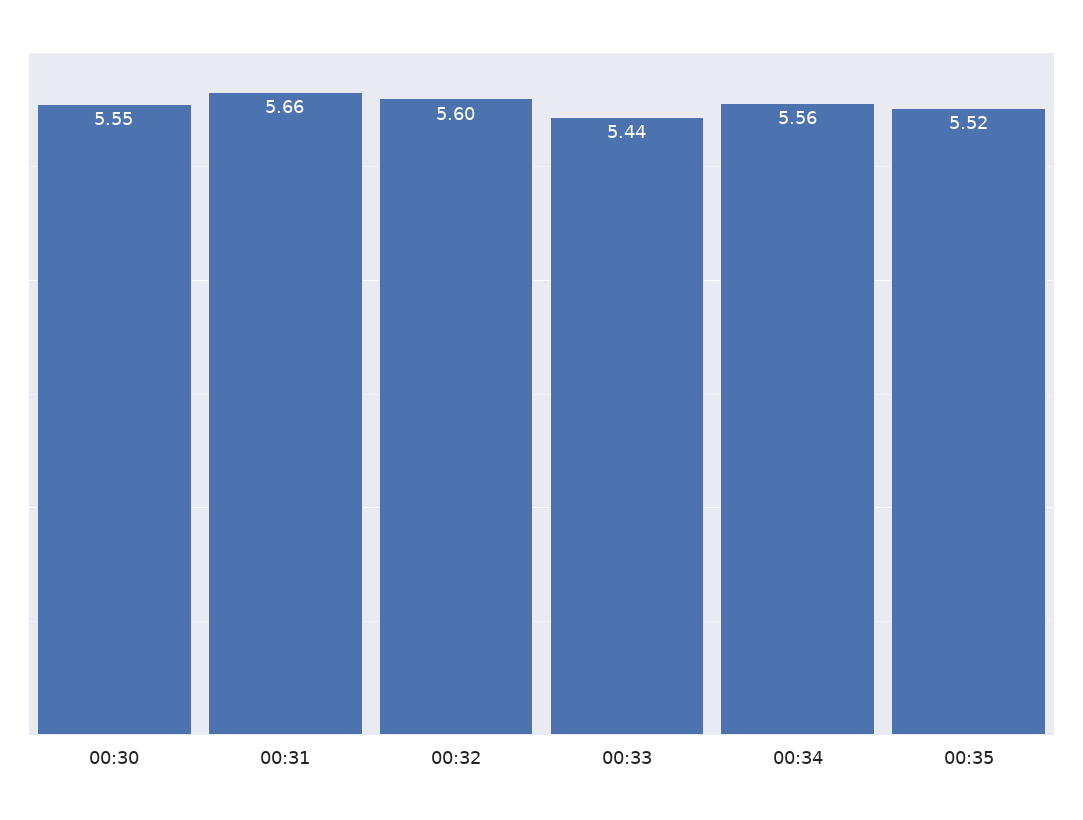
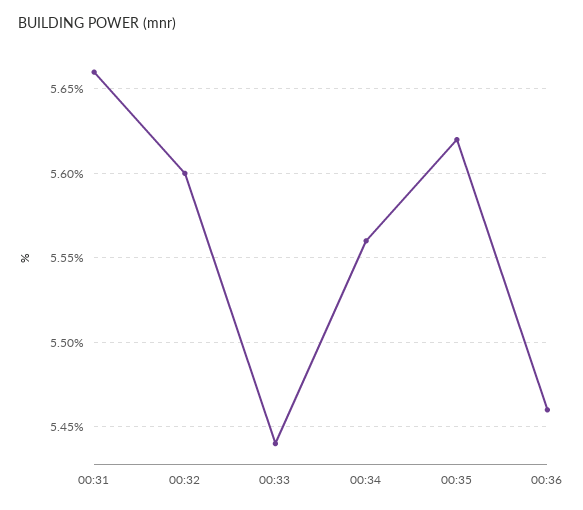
00:30: 5.55 -> none
00:35: 5.52 -> 5.62
00:36: none -> 5.46

